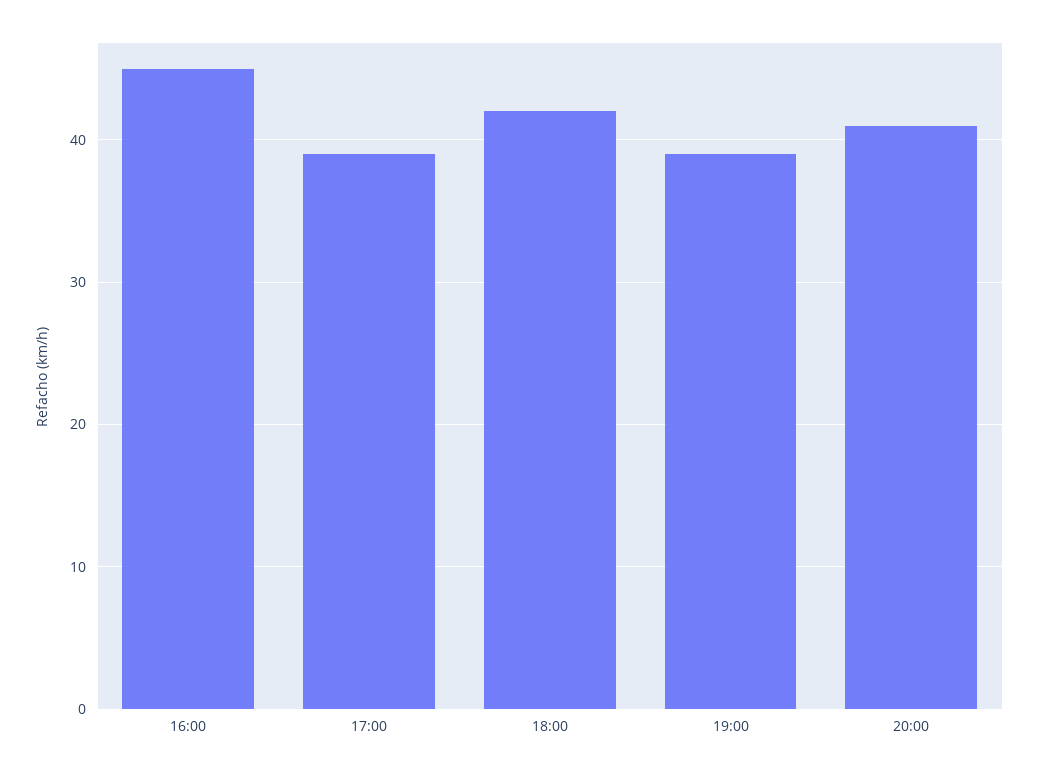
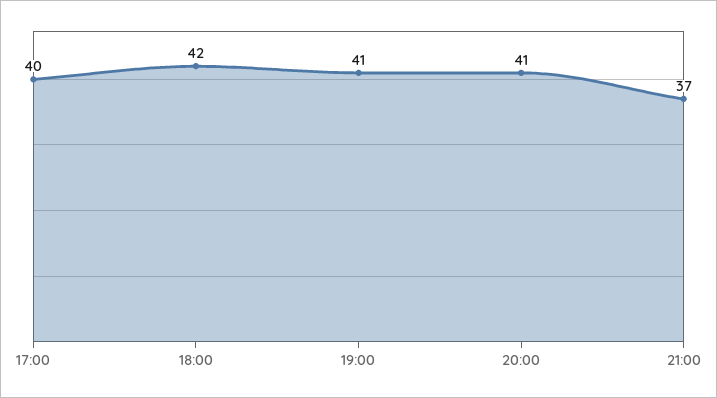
16:00: 45 -> none
17:00: 39 -> 40
19:00: 39 -> 41
21:00: none -> 37

